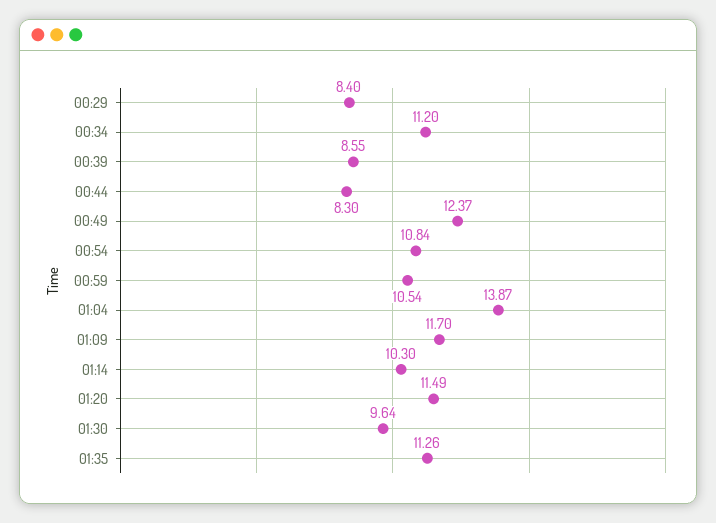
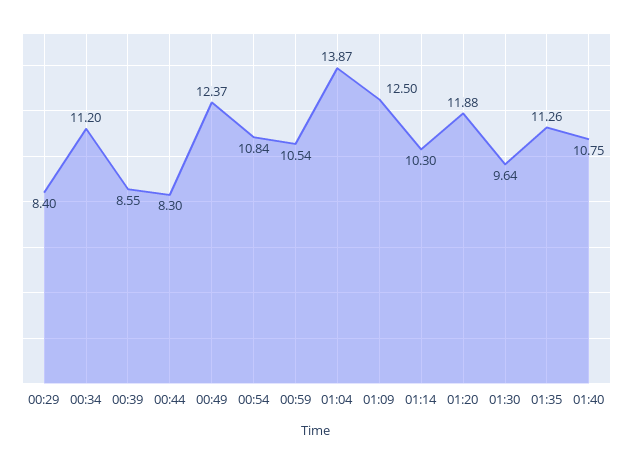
01:09: 11.7 -> 12.5
01:20: 11.49 -> 11.88
01:40: none -> 10.75

